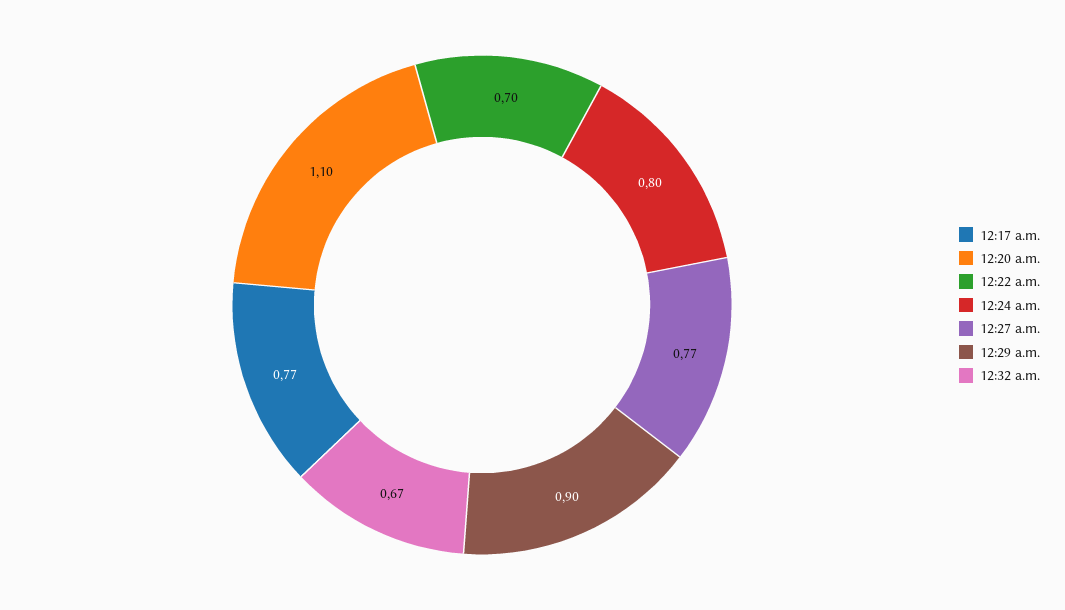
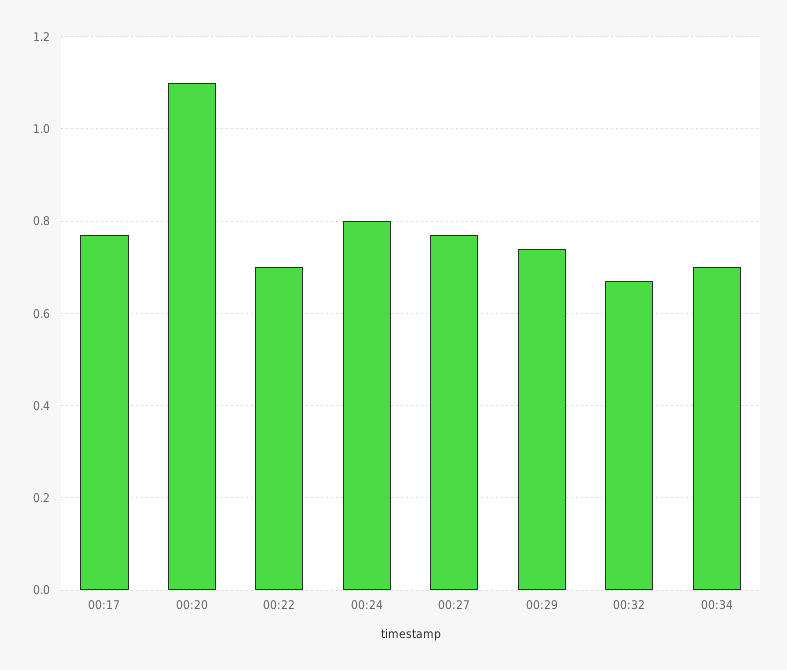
12:29 a.m.: 0.9 -> 0.75
00:34: none -> 0.7

